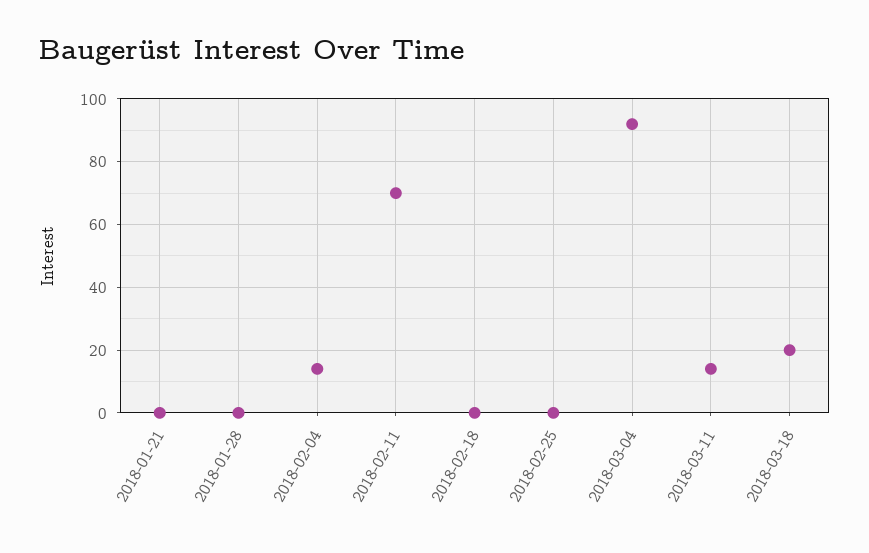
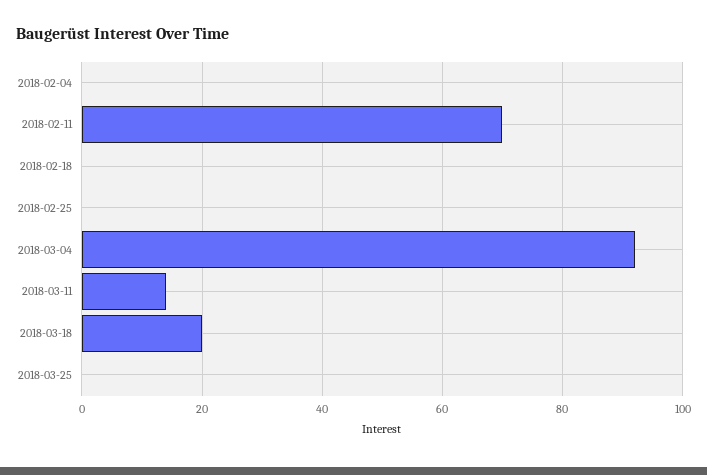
2018-01-21: 0 -> none
2018-01-28: 0 -> none
2018-02-04: 15 -> 0
2018-03-25: none -> 0

